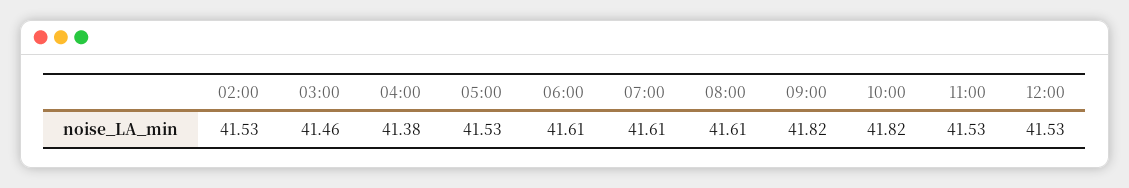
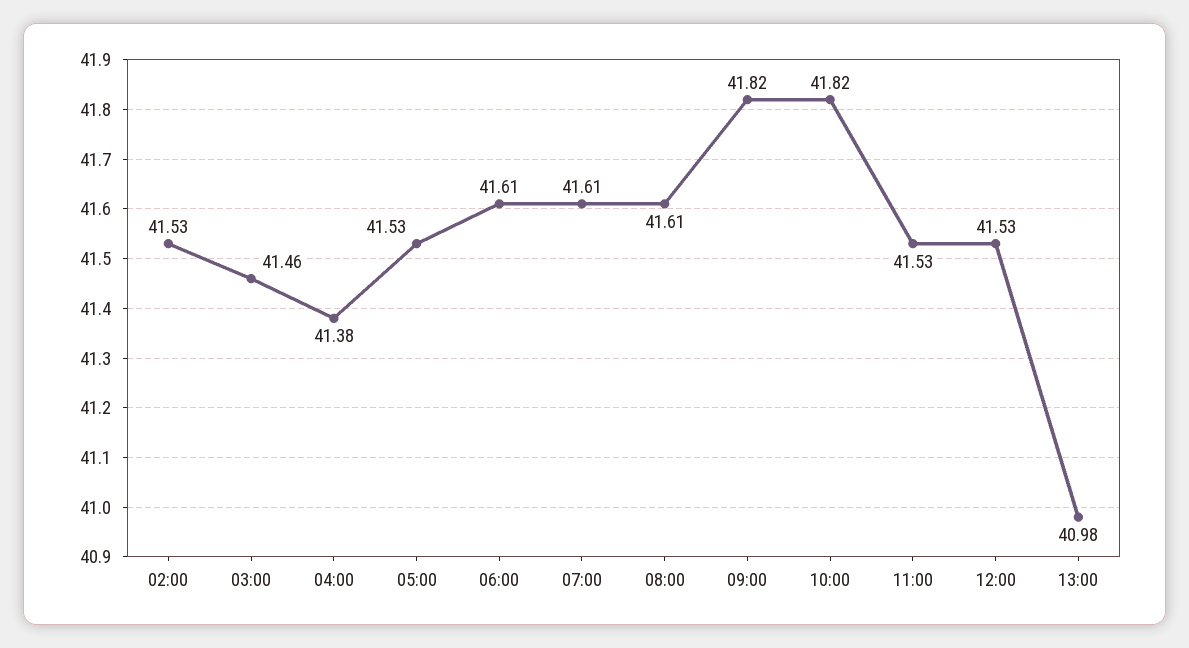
13:00: none -> 40.98

